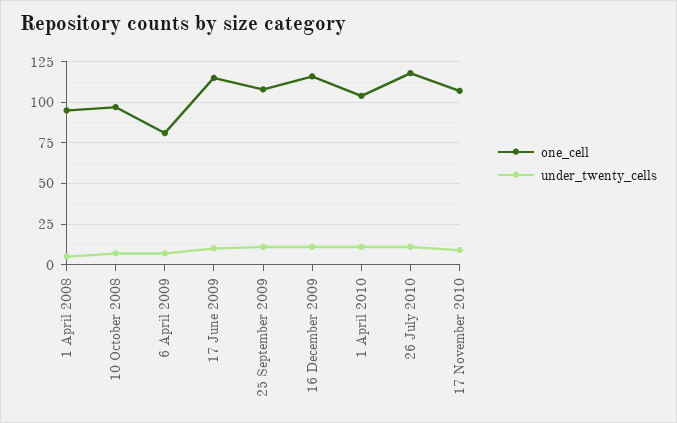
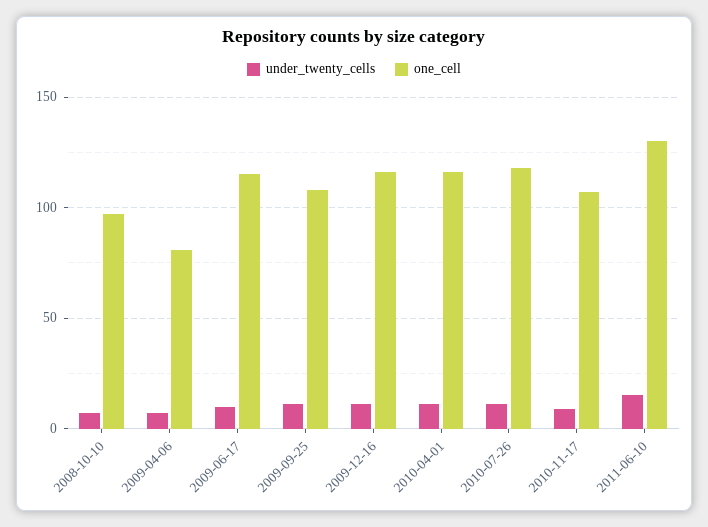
one_cell, 1 April 2008: 95 -> none
under_twenty_cells, 1 April 2008: 5 -> none
one_cell, 1 April 2010: 105 -> 115
under_twenty_cells, 2011-06-10: none -> 15
one_cell, 2011-06-10: none -> 130

